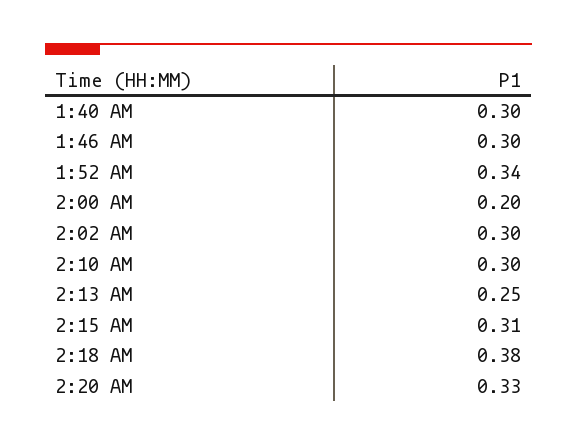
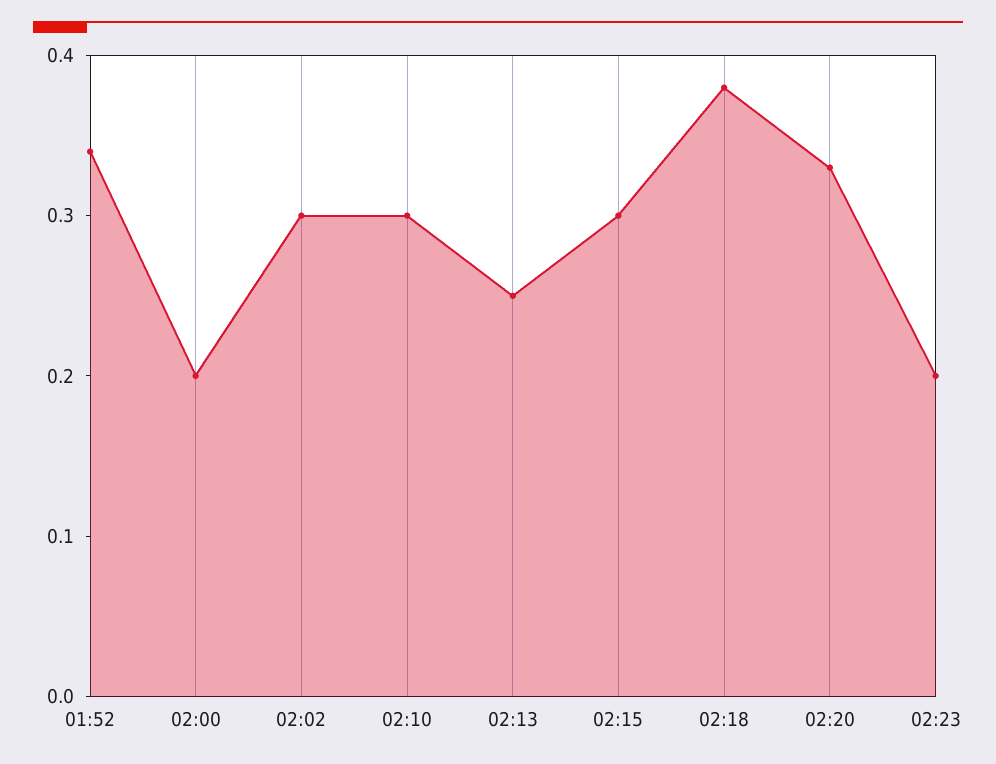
1:40 AM: 0.3 -> none
1:46 AM: 0.3 -> none
2:15 AM: 0.31 -> 0.3
02:23: none -> 0.2

